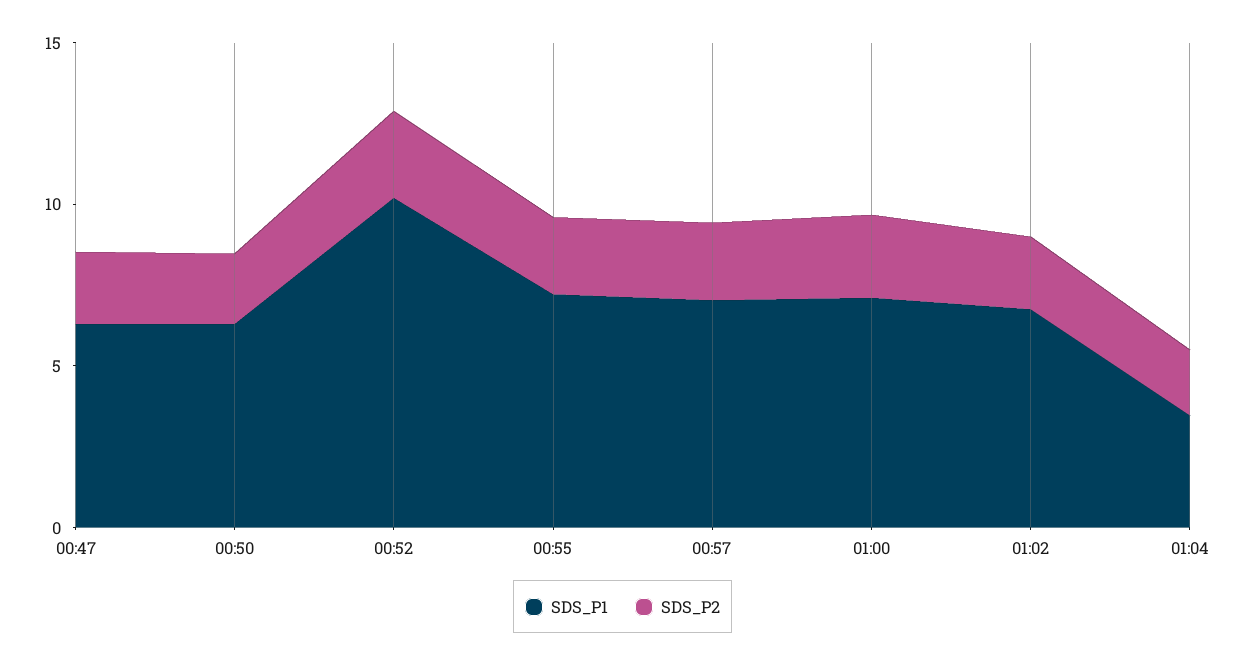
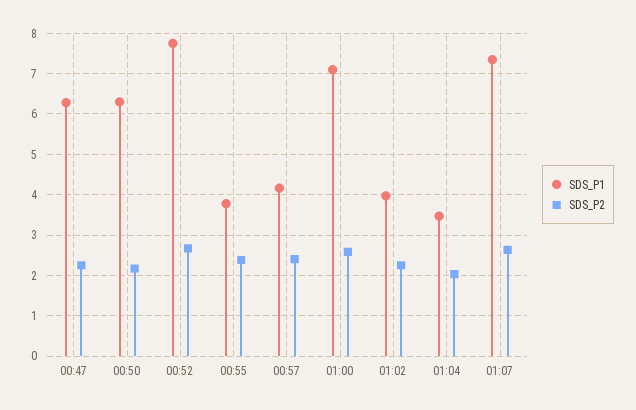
SDS_P1, 00:52: 10 -> 7.8
SDS_P1, 00:55: 7 -> 3.8
SDS_P1, 00:57: 7 -> 4.2
SDS_P1, 01:02: 7 -> 4
SDS_P1, 01:07: none -> 7.4
SDS_P2, 01:07: none -> 2.6

